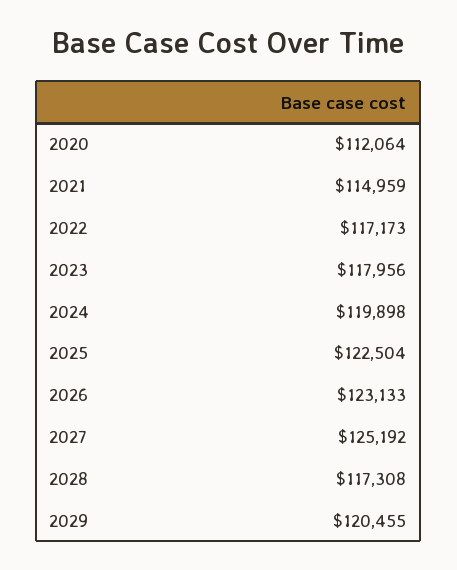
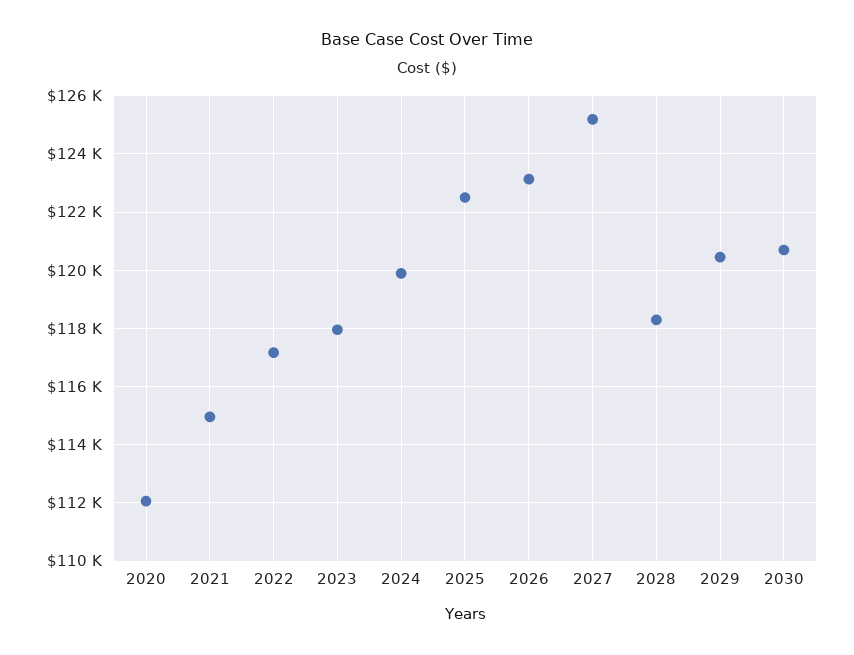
2028: 117308 -> 118250
2030: none -> 120750

